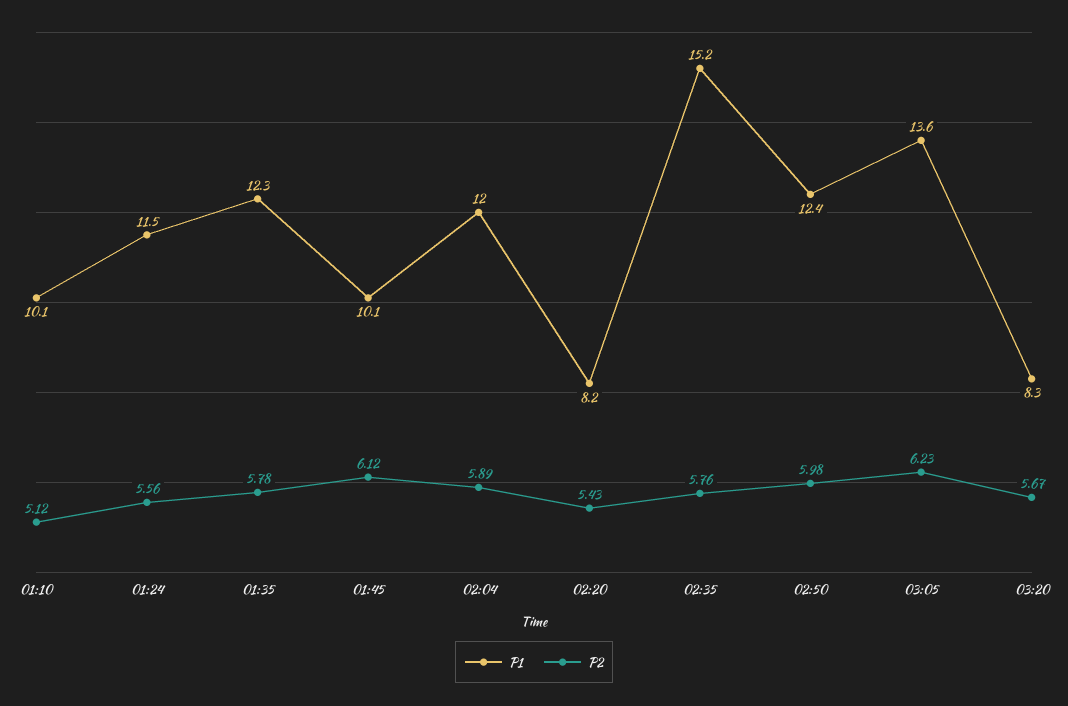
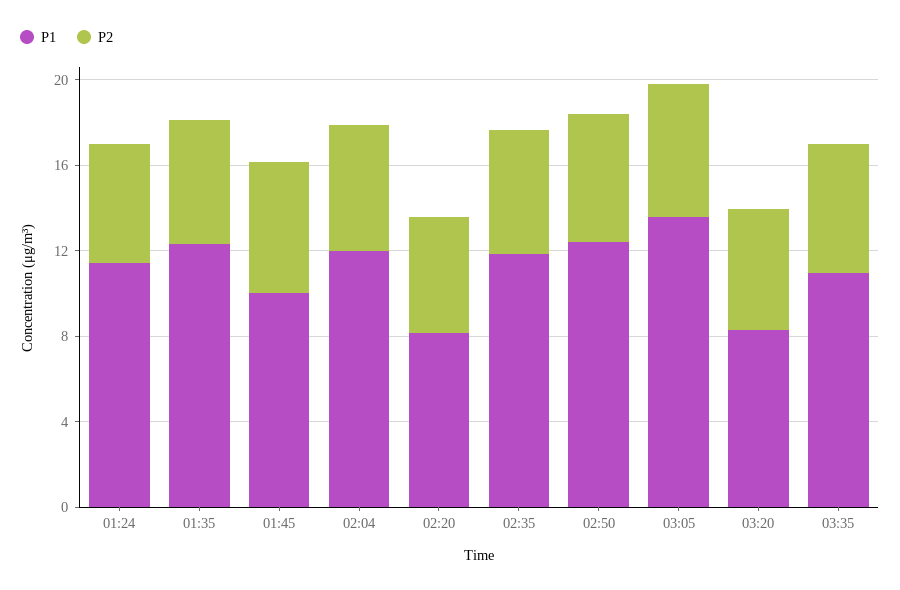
P1, 01:10: 10.1 -> none
P2, 01:10: 5.12 -> none
P1, 02:35: 15.2 -> 12
P1, 03:35: none -> 11
P2, 03:35: none -> 6

